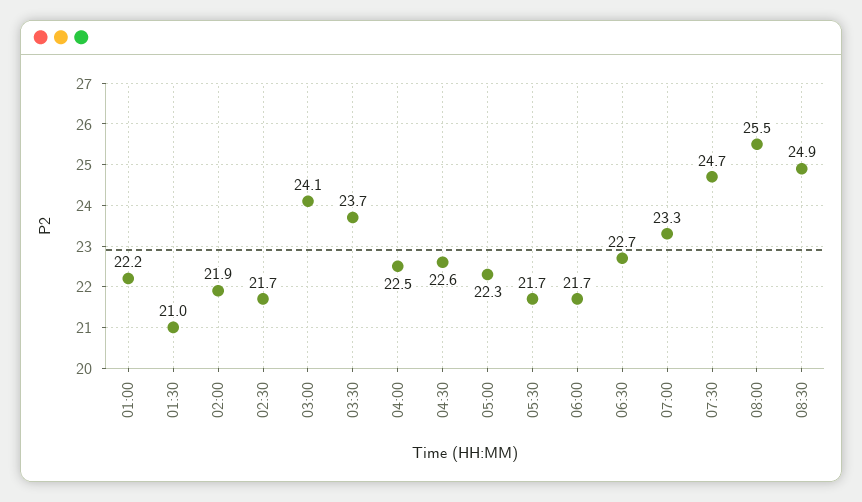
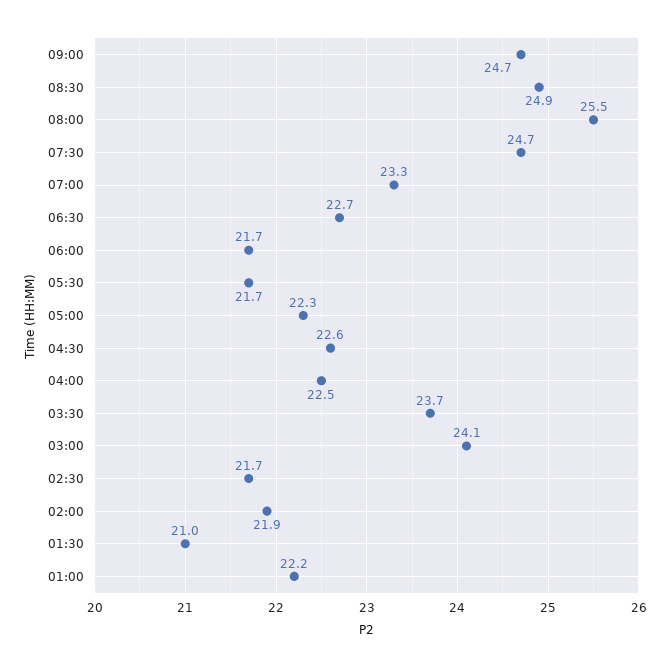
09:00: none -> 24.7

